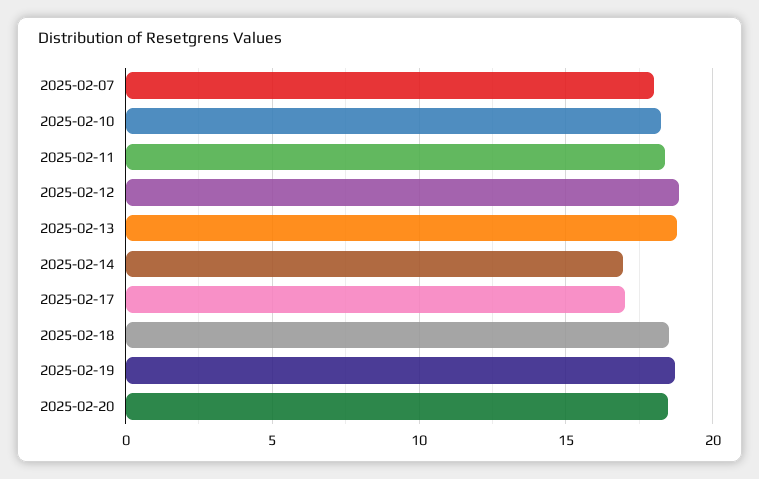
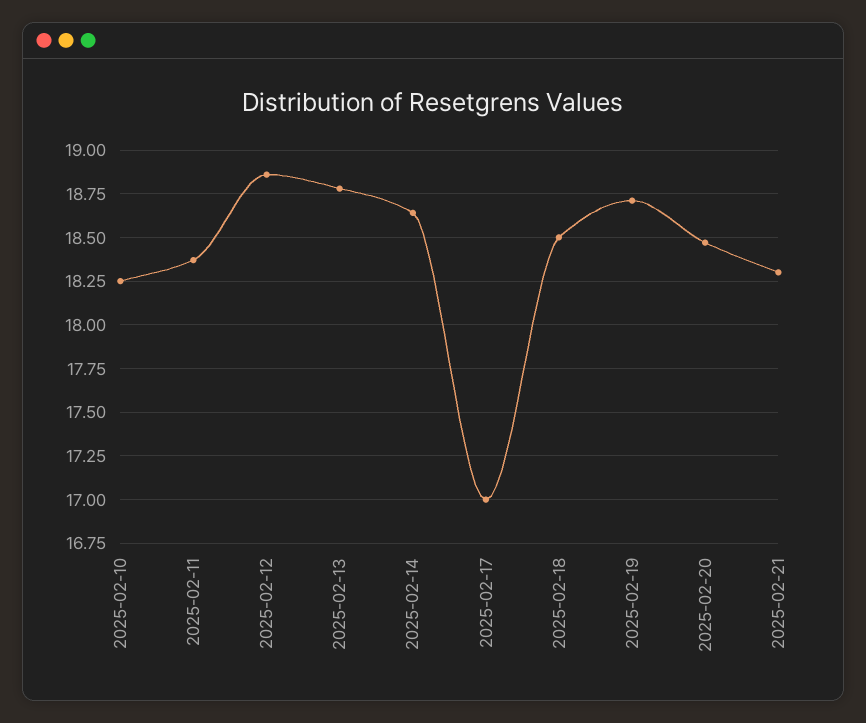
2025-02-07: 18 -> none
2025-02-14: 17 -> 18.65
2025-02-21: none -> 18.3

